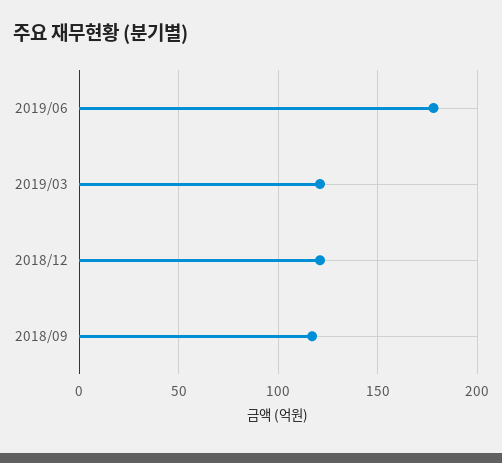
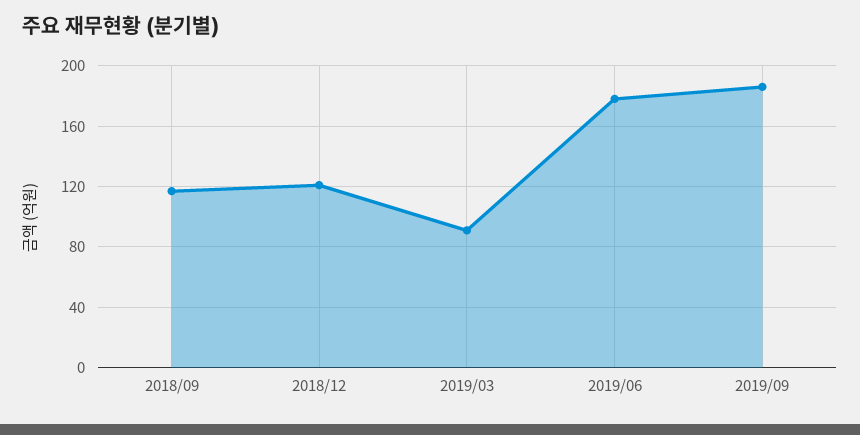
2019/03: 120 -> 90
2019/09: none -> 185

